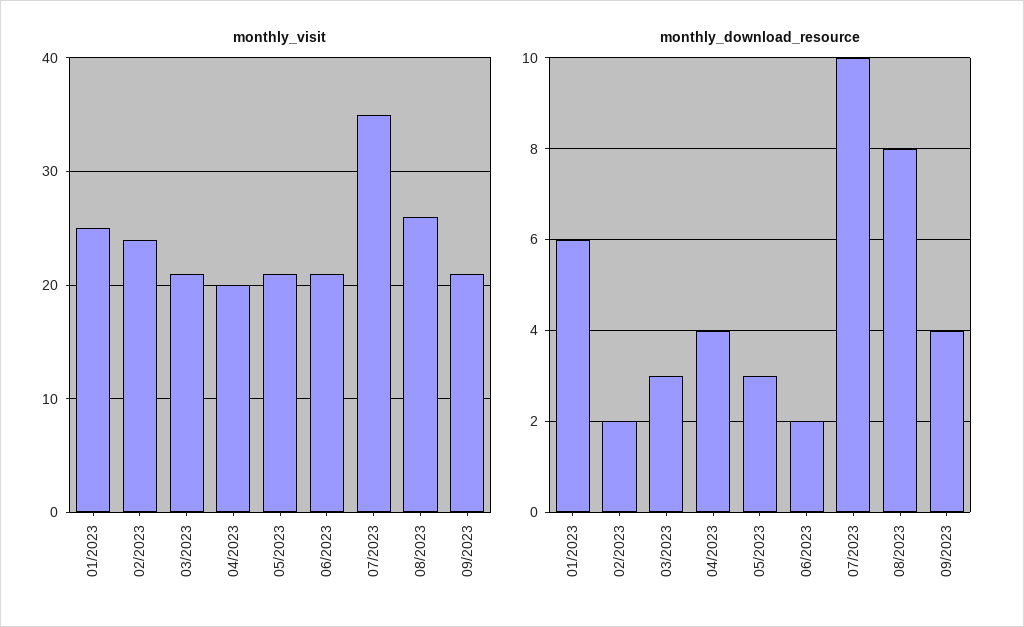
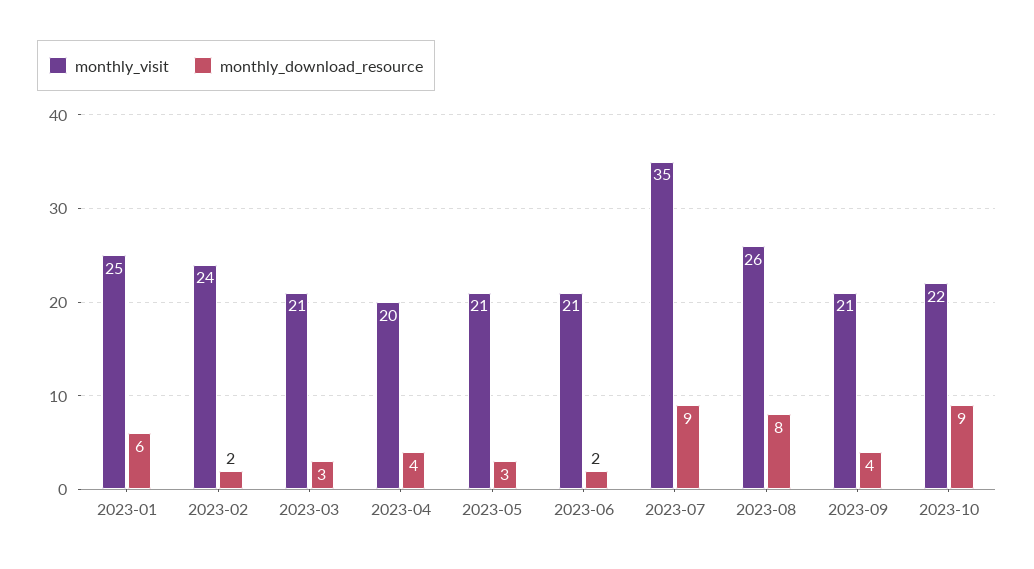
monthly_download_resource, 07/2023: 10 -> 9
monthly_visit, 2023-10: none -> 22
monthly_download_resource, 2023-10: none -> 9

